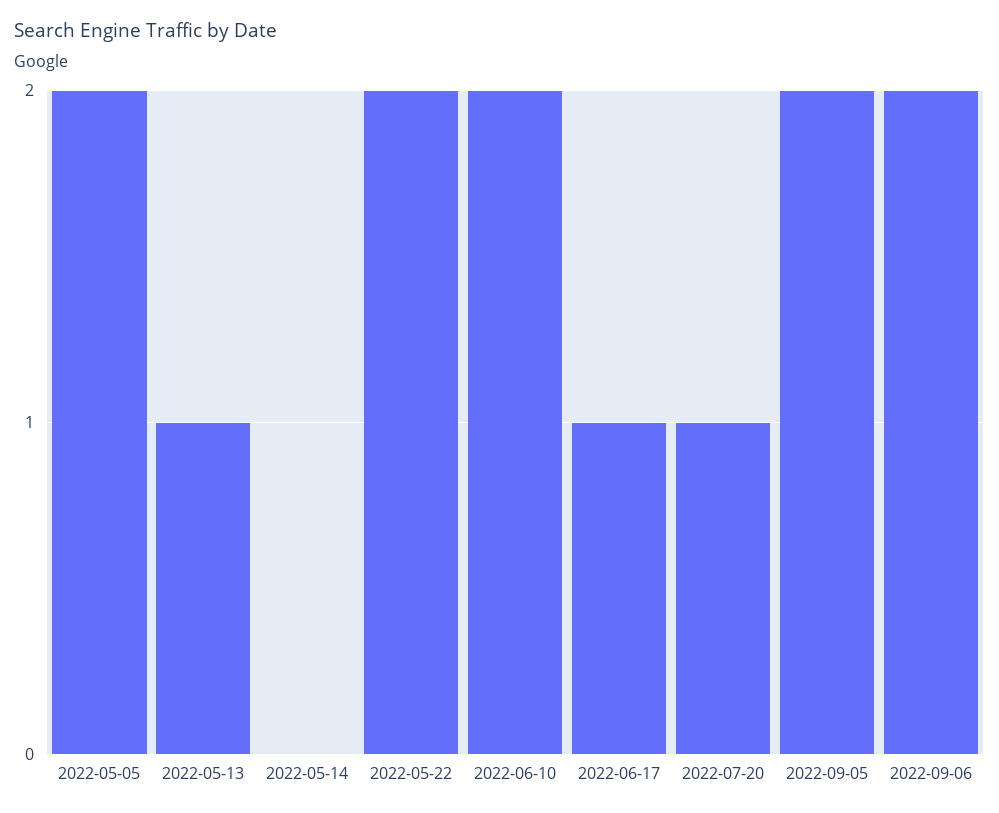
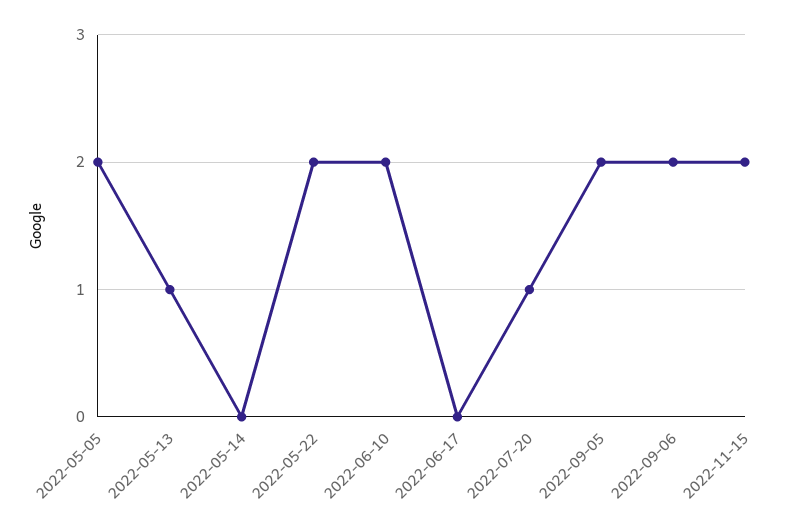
2022-06-17: 1 -> 0
2022-11-15: none -> 2

